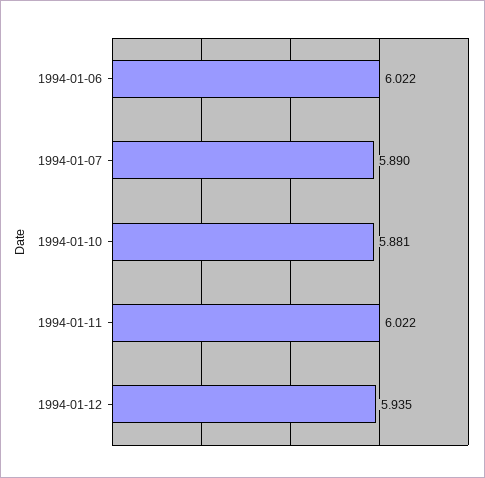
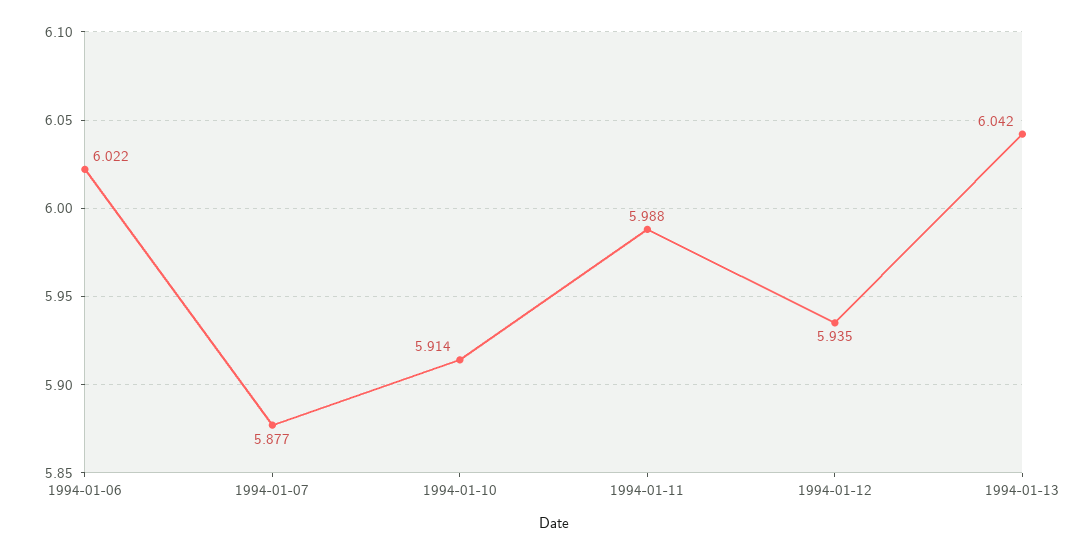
1994-01-07: 5.89 -> 5.877
1994-01-10: 5.881 -> 5.914
1994-01-11: 6.022 -> 5.988
1994-01-13: none -> 6.042

